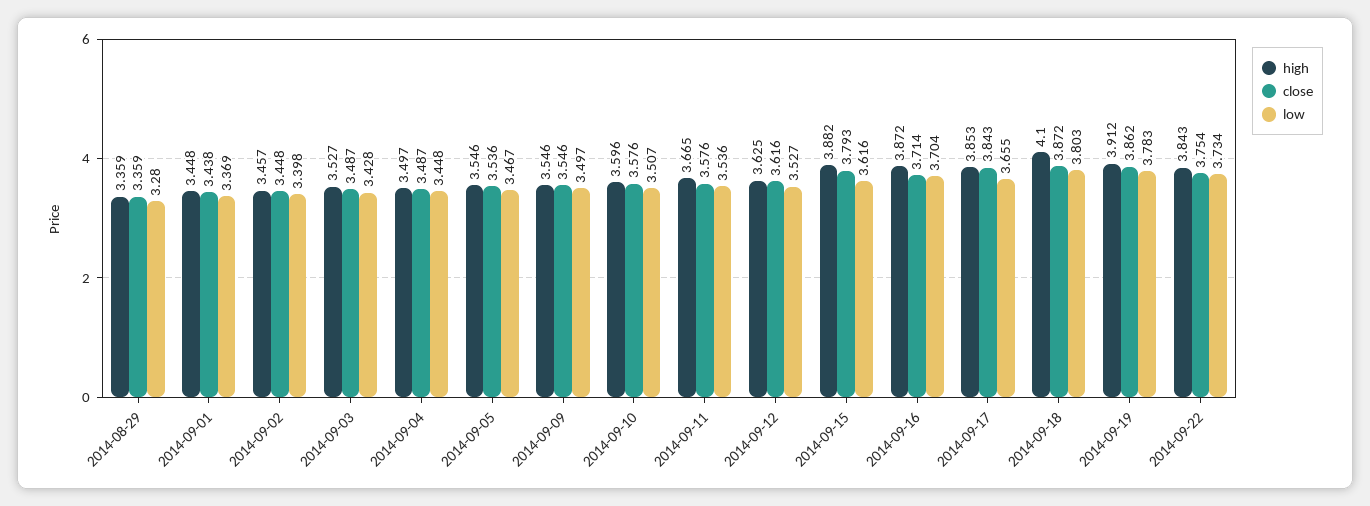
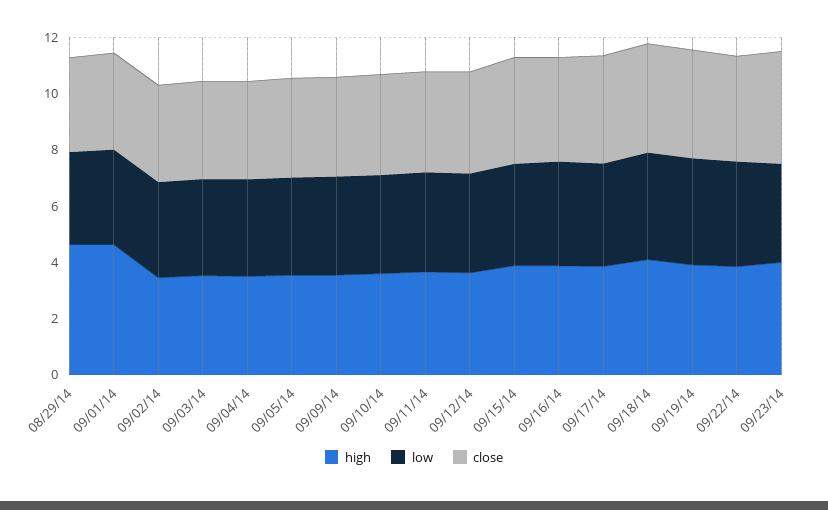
high, 2014-08-29: 3.359 -> 4.5
high, 2014-09-01: 3.448 -> 4.5
high, 09/23/14: none -> 4
low, 09/23/14: none -> 3.5
close, 09/23/14: none -> 4

